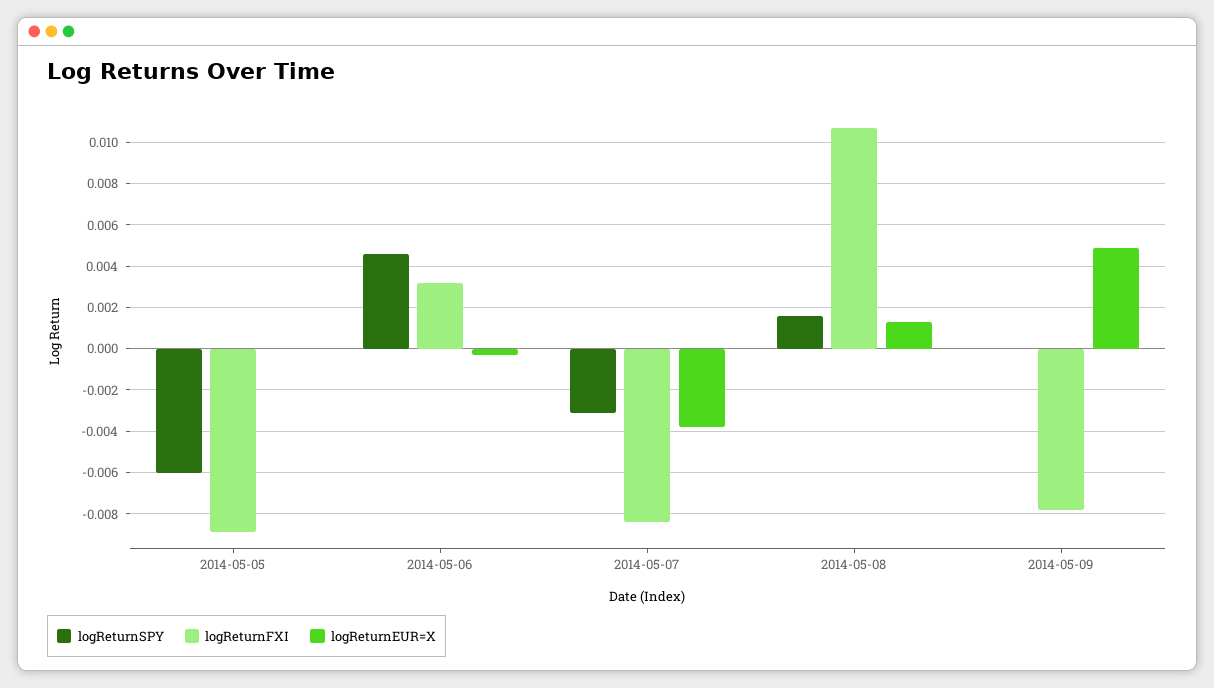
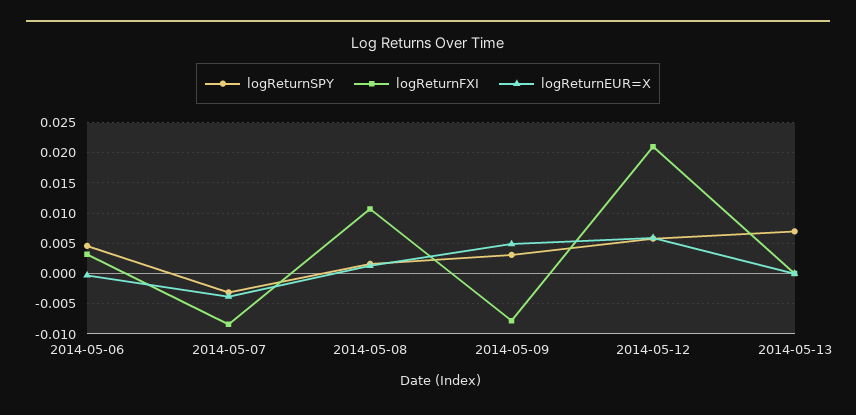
logReturnSPY, 2014-05-05: -0.006 -> none
logReturnFXI, 2014-05-05: -0.009 -> none
logReturnEUR=X, 2014-05-05: 0 -> none
logReturnSPY, 2014-05-09: 0 -> 0.003
logReturnSPY, 2014-05-12: none -> 0.006
logReturnFXI, 2014-05-12: none -> 0.021
logReturnEUR=X, 2014-05-12: none -> 0.006
logReturnSPY, 2014-05-13: none -> 0.007
logReturnFXI, 2014-05-13: none -> 0
logReturnEUR=X, 2014-05-13: none -> 0

